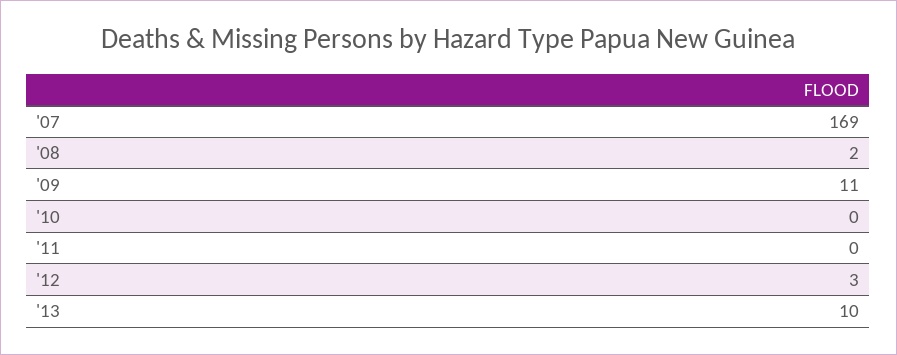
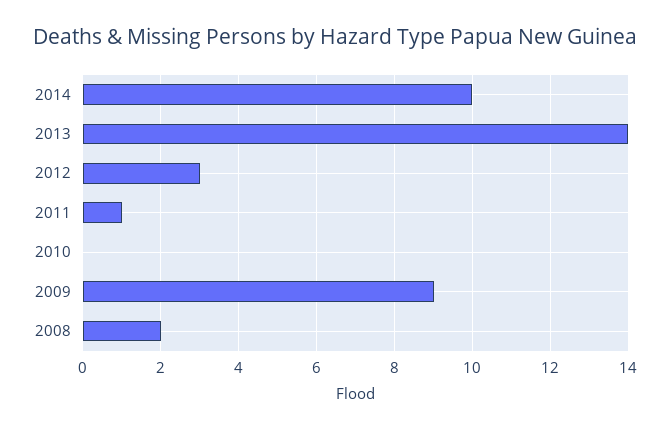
'07: 169 -> none
'09: 11 -> 9
'11: 0 -> 1
'13: 10 -> 14
2014: none -> 10

